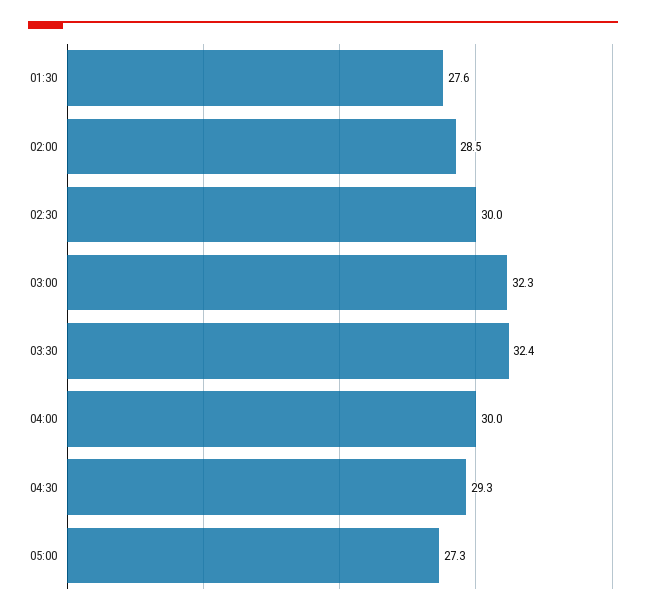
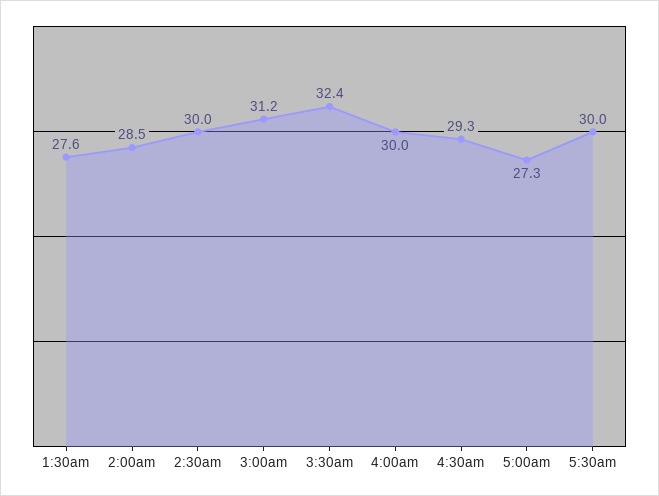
03:00: 32.3 -> 31.2
5:30am: none -> 30

